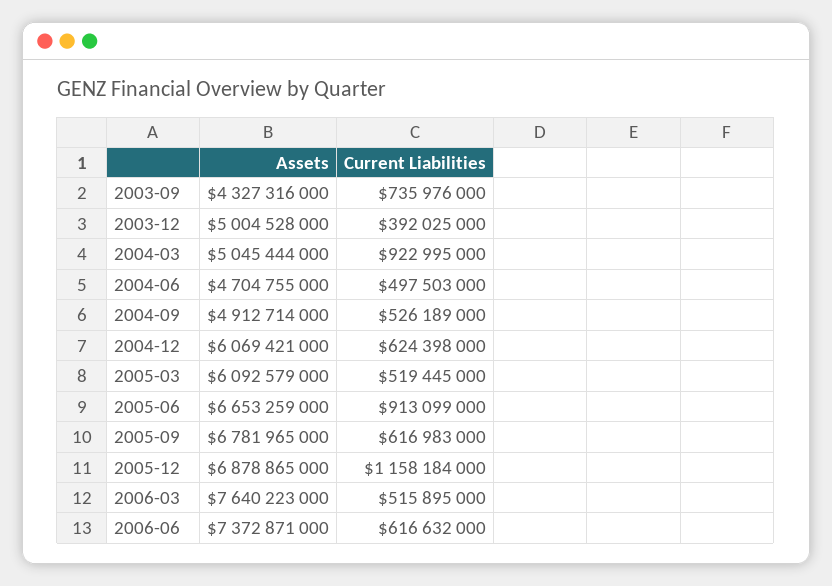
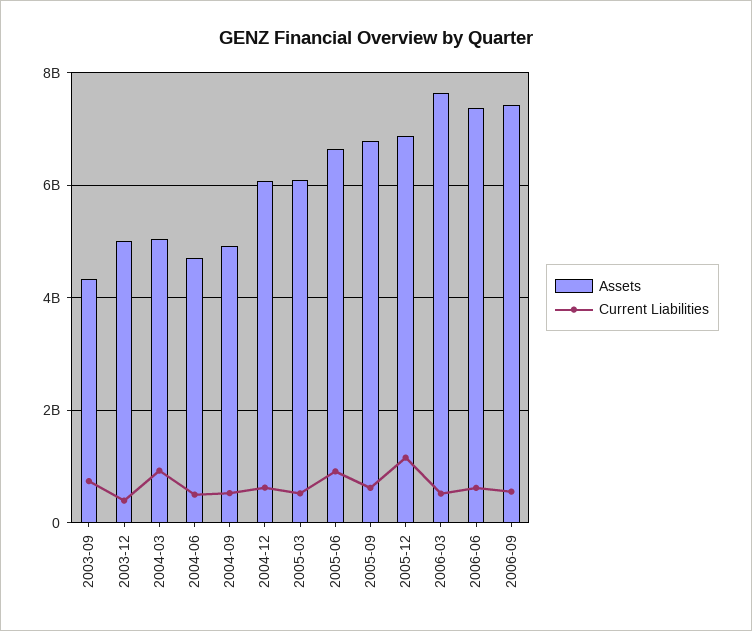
Assets, 2006-09: none -> 7400000000
Current Liabilities, 2006-09: none -> 600000000

